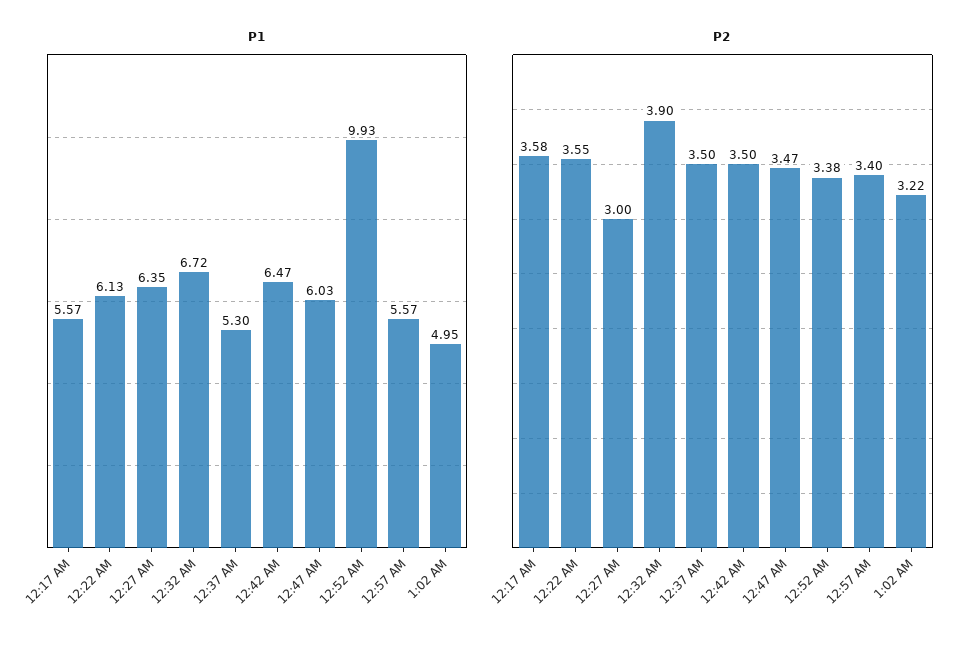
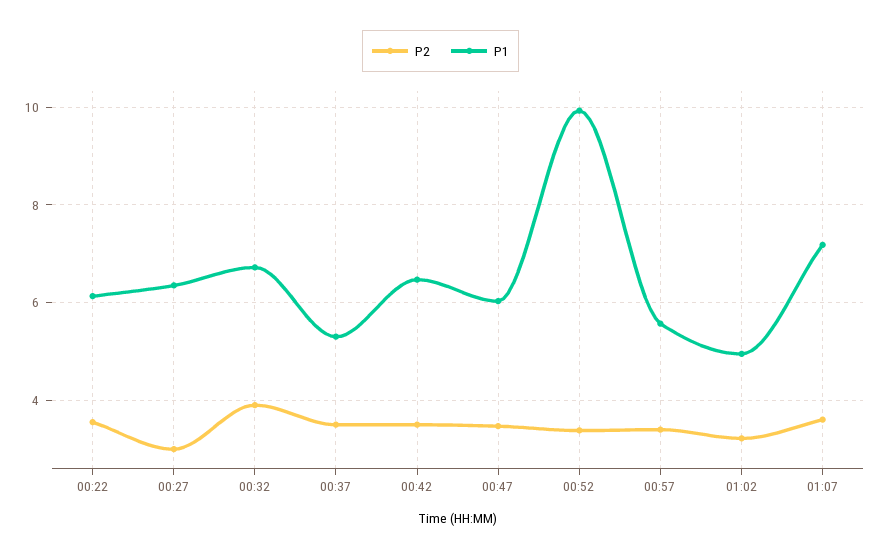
P1, 12:17 AM: 5.57 -> none
P2, 12:17 AM: 3.58 -> none
P2, 01:07: none -> 3.6
P1, 01:07: none -> 7.2

